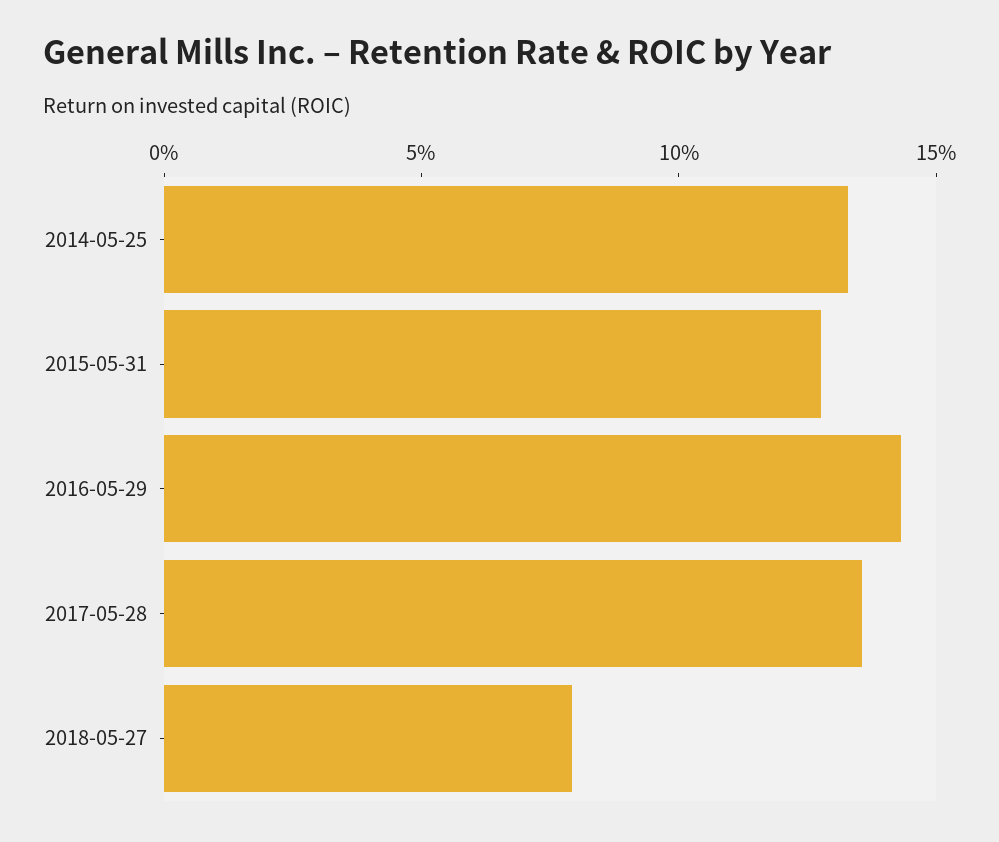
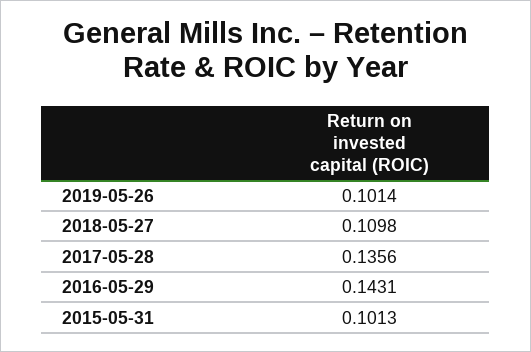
2014-05-25: 0.13 -> none
2015-05-31: 0.13 -> 0.1013
2018-05-27: 0.08 -> 0.1098
2019-05-26: none -> 0.1014

